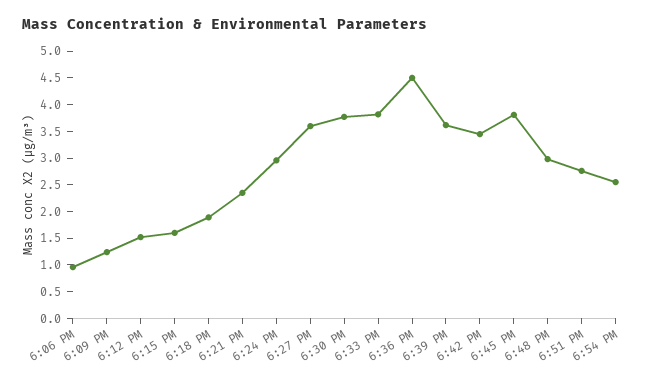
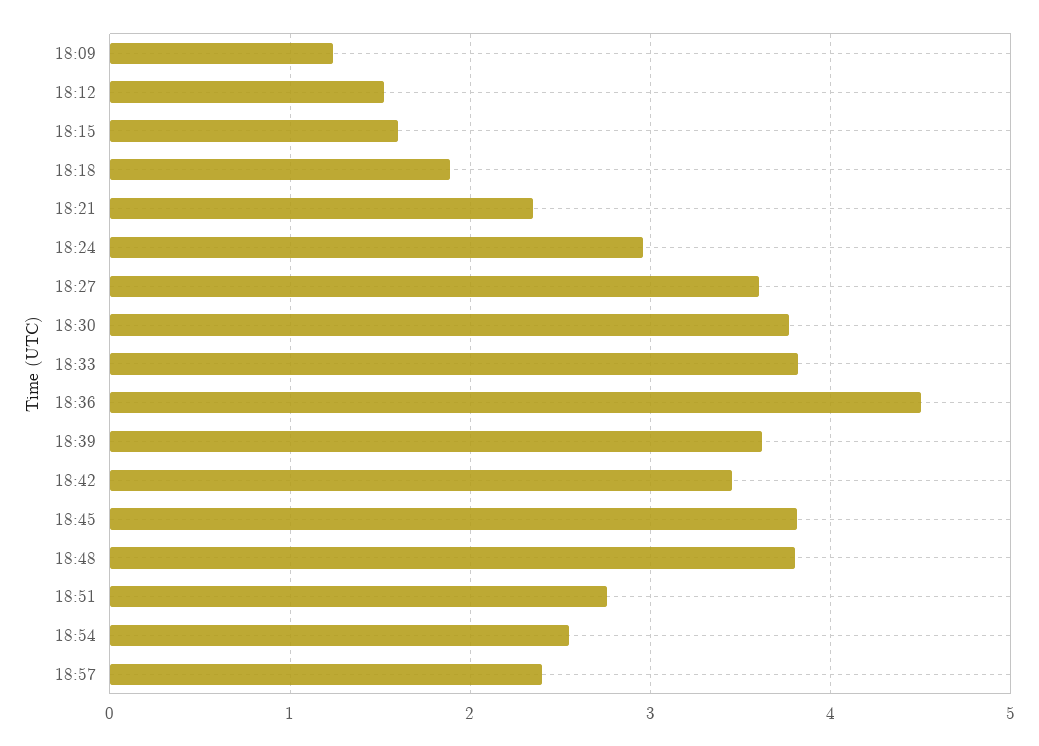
6:06 PM: 1 -> none
6:48 PM: 3 -> 3.8
18:57: none -> 2.4

